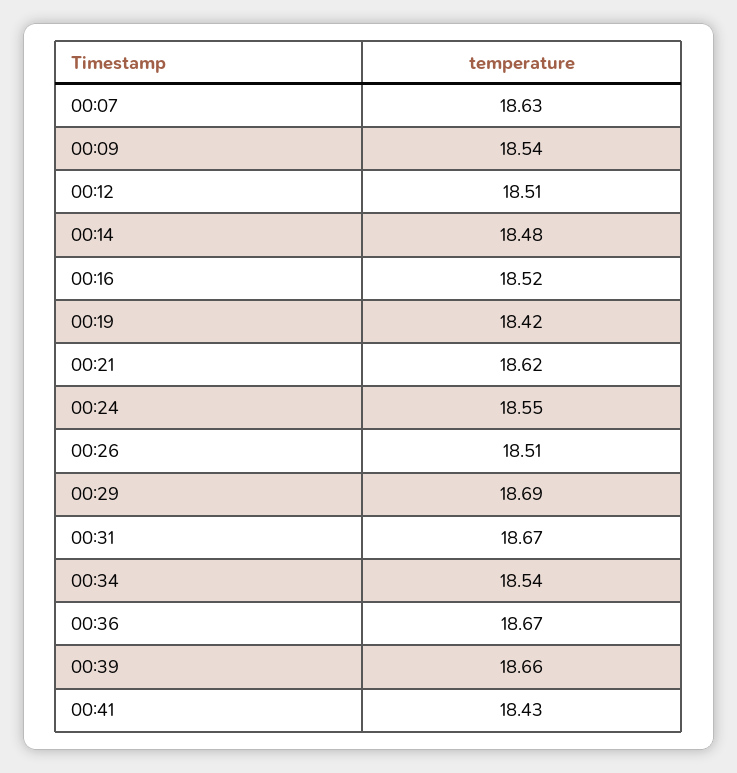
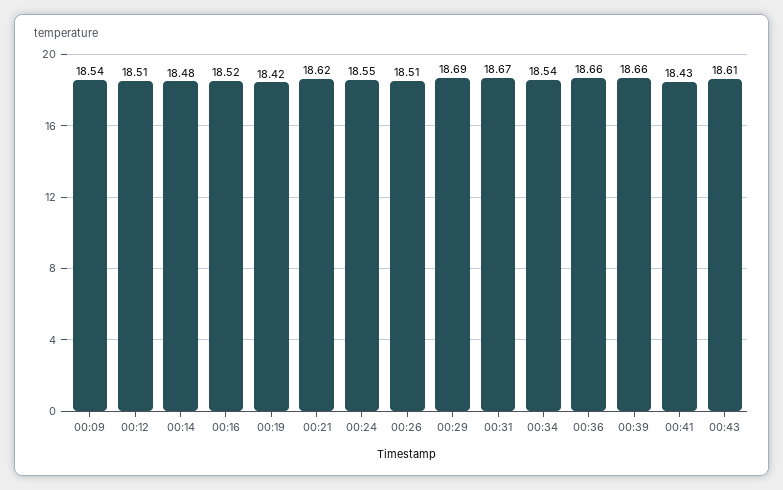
00:07: 18.63 -> none
00:36: 18.67 -> 18.66
00:43: none -> 18.61

